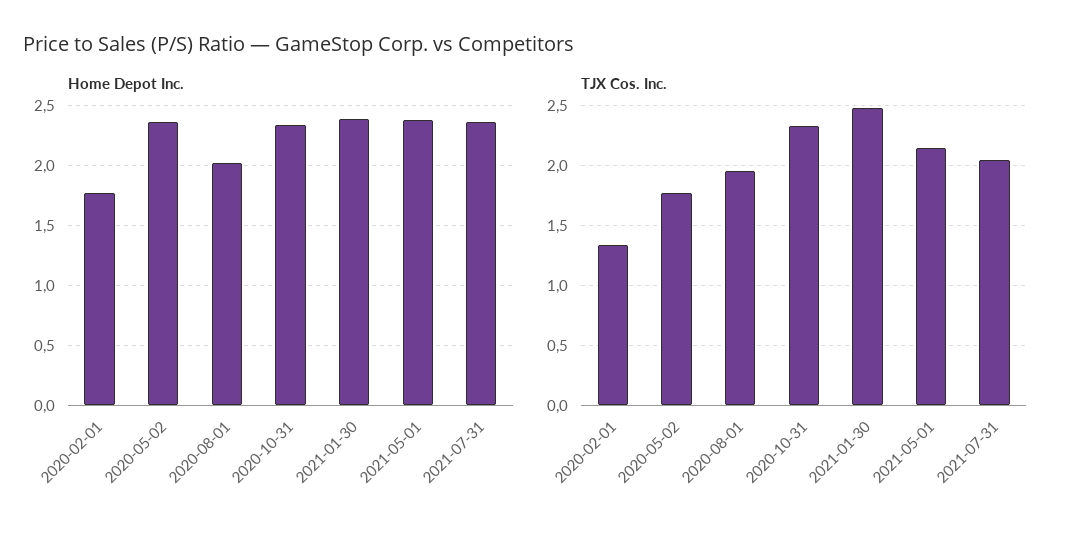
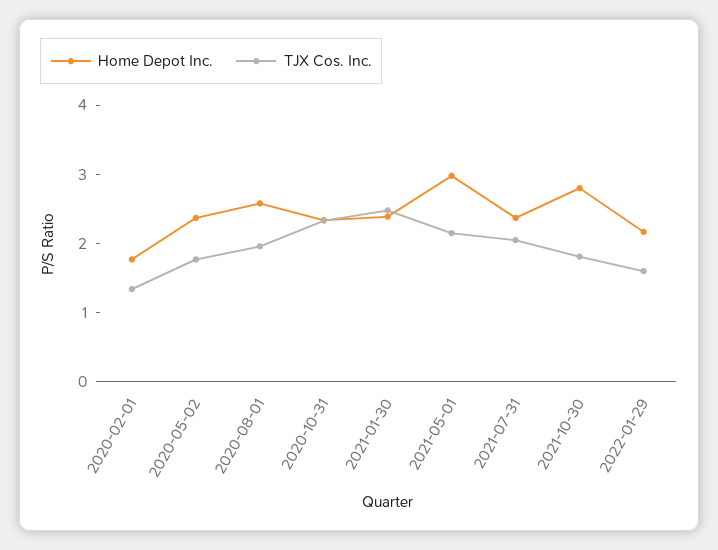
Home Depot Inc., 2020-08-01: 2 -> 2.6
Home Depot Inc., 2021-05-01: 2.4 -> 3
Home Depot Inc., 2021-10-30: none -> 2.8
TJX Cos. Inc., 2021-10-30: none -> 1.8
Home Depot Inc., 2022-01-29: none -> 2.2
TJX Cos. Inc., 2022-01-29: none -> 1.6

